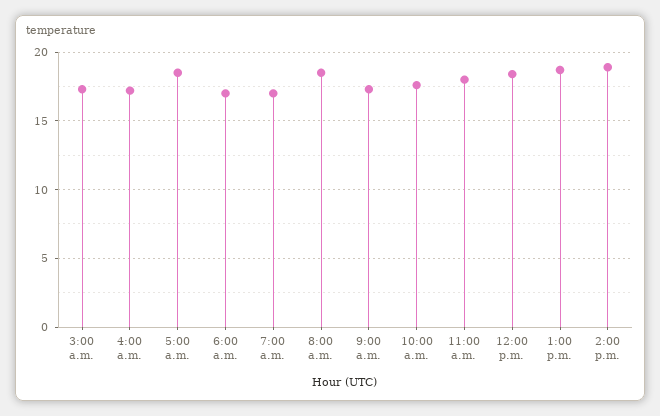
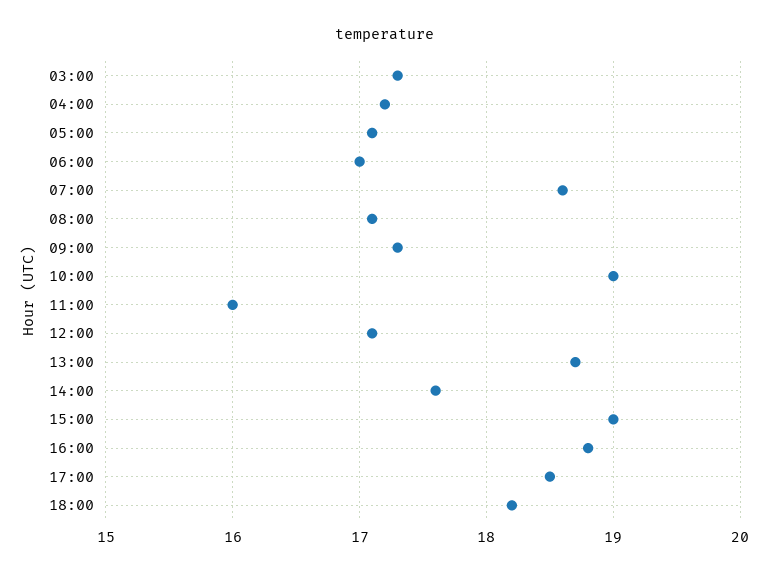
5:00 a.m.: 18.5 -> 17.1
7:00 a.m.: 17 -> 18.6
8:00 a.m.: 18.5 -> 17.1
10:00 a.m.: 17.5 -> 19
11:00 a.m.: 18 -> 16
12:00 p.m.: 18.5 -> 17.1
2:00 p.m.: 19 -> 17.6
15:00: none -> 19
16:00: none -> 18.8
17:00: none -> 18.5
18:00: none -> 18.2

